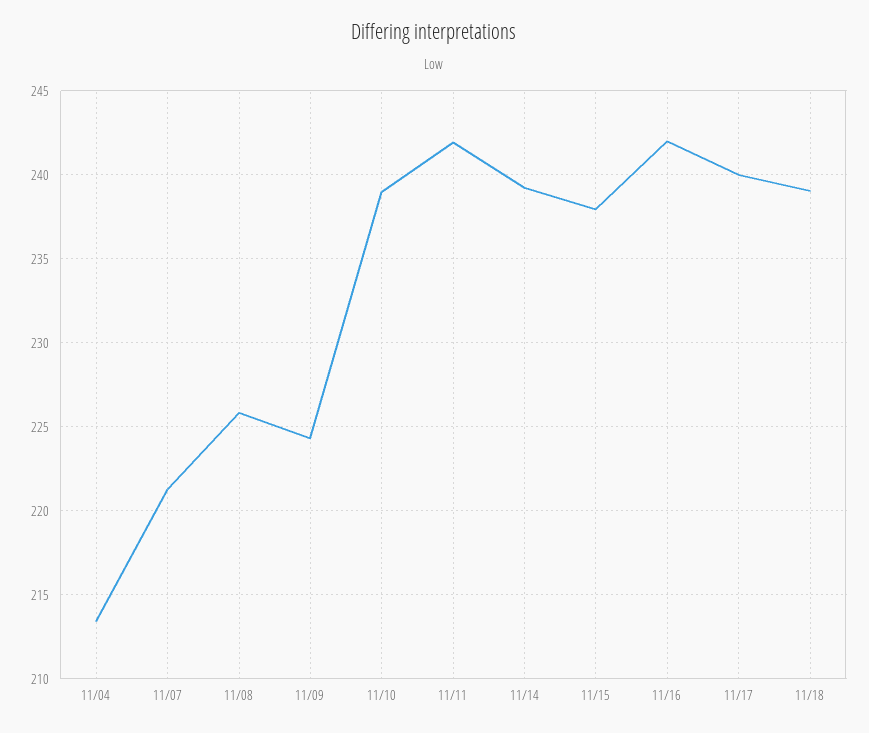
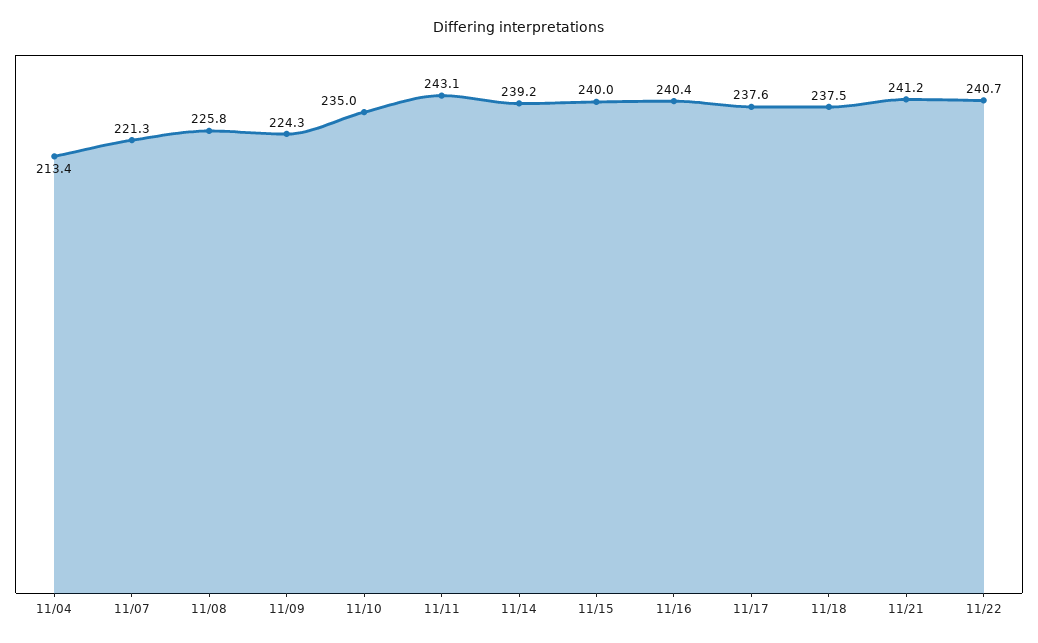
11/10: 239 -> 235
11/11: 242 -> 243.1
11/15: 238 -> 240
11/16: 242 -> 240.4
11/17: 240 -> 237.6
11/18: 239 -> 237.5
11/21: none -> 241.2
11/22: none -> 240.7

